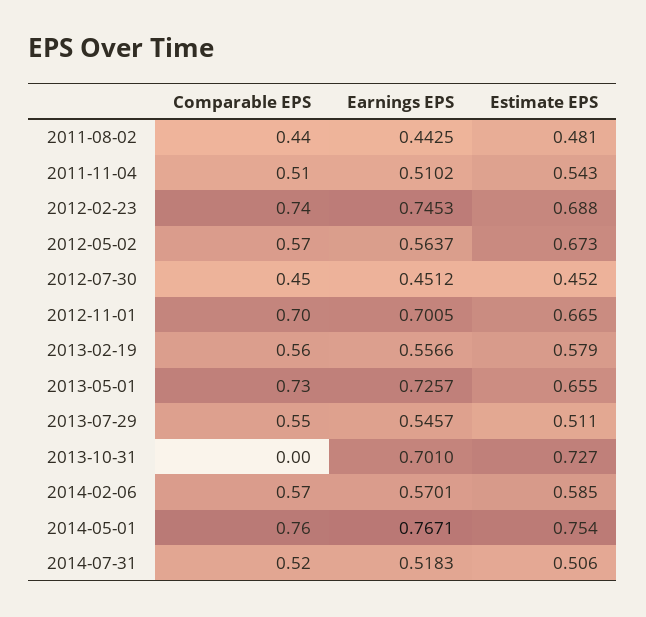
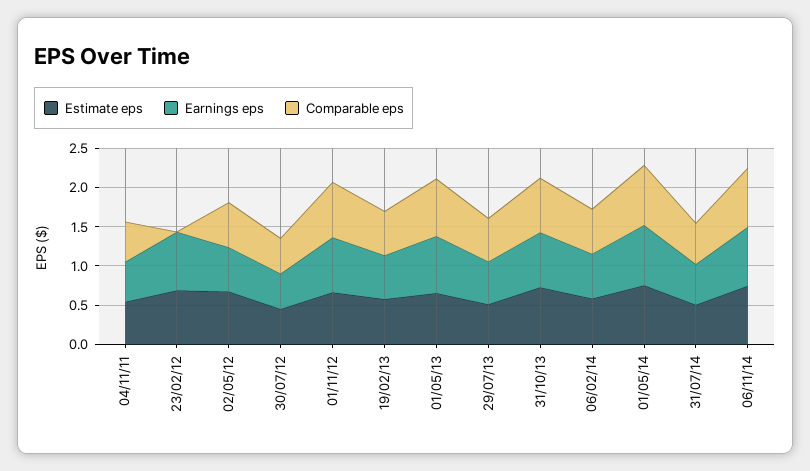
Comparable EPS, 2011-08-02: 0.44 -> none
Earnings EPS, 2011-08-02: 0.4425 -> none
Estimate EPS, 2011-08-02: 0.481 -> none
Comparable EPS, 2012-02-23: 0.74 -> 0
Comparable EPS, 2013-10-31: 0 -> 0.75
Estimate EPS, 06/11/14: none -> 0.75
Earnings EPS, 06/11/14: none -> 0.75
Comparable EPS, 06/11/14: none -> 0.75

